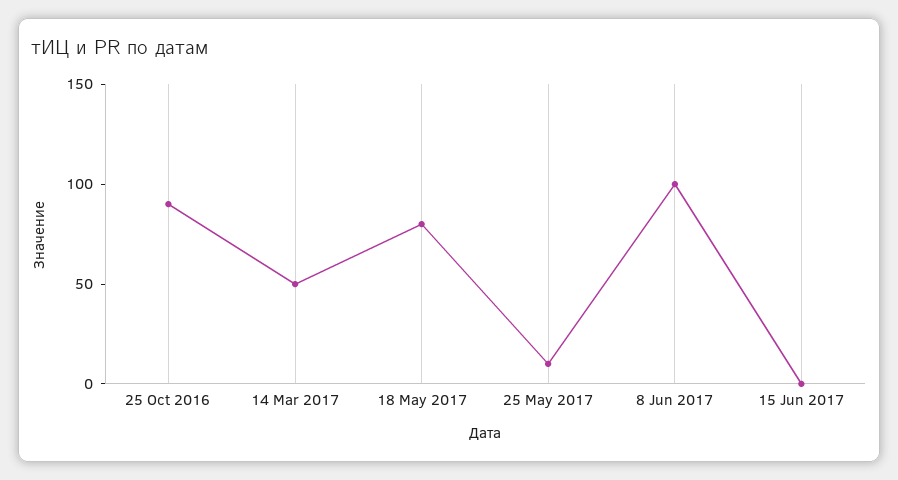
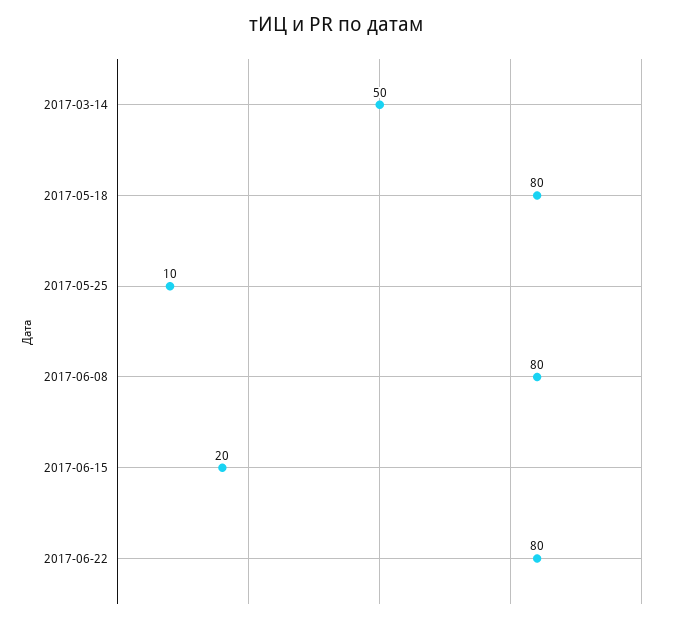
25 Oct 2016: 90 -> none
8 Jun 2017: 100 -> 80
15 Jun 2017: 0 -> 20
2017-06-22: none -> 80

